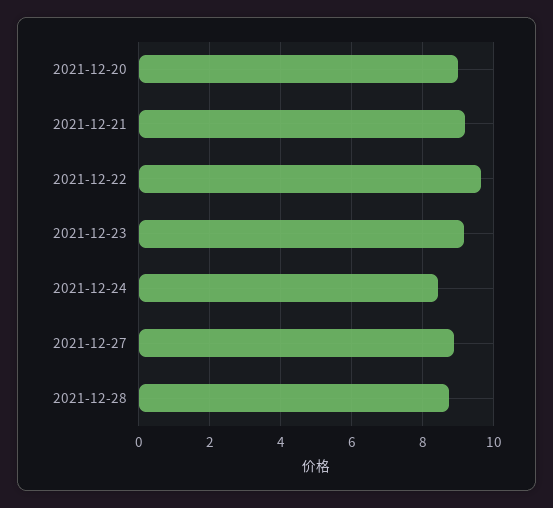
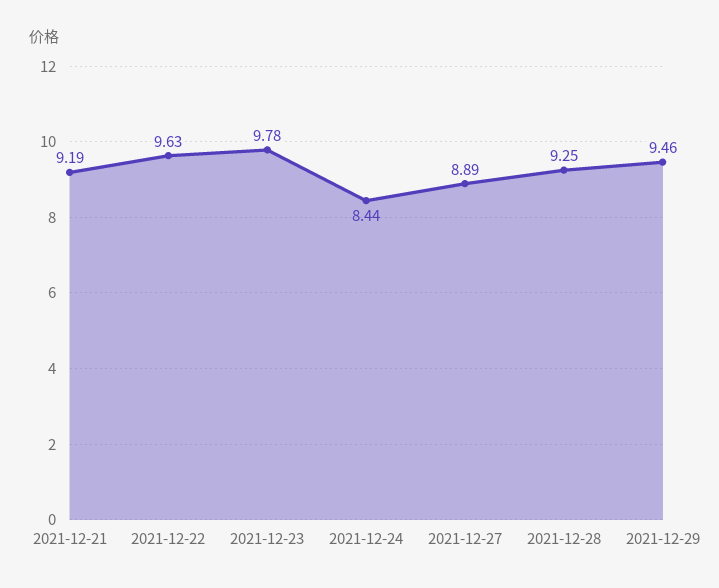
2021-12-20: 9 -> none
2021-12-23: 9.2 -> 9.78
2021-12-28: 8.8 -> 9.25
2021-12-29: none -> 9.46

